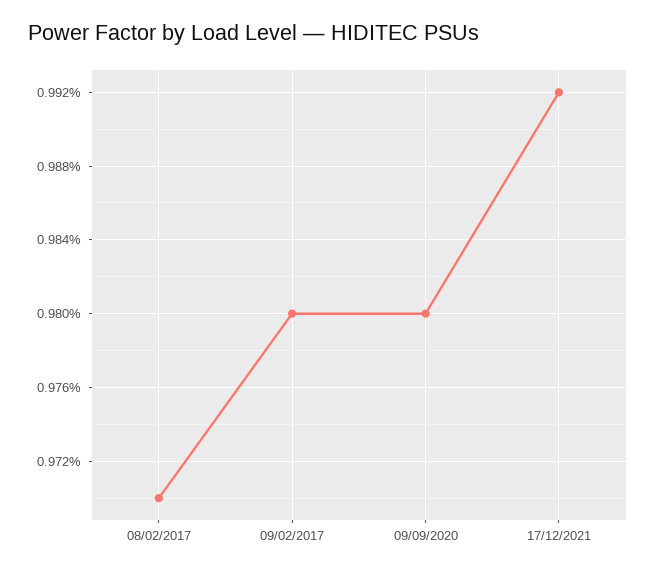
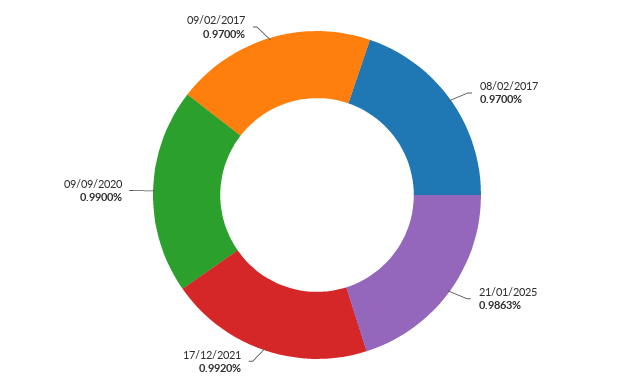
09/02/2017: 0.98 -> 0.97
09/09/2020: 0.98 -> 0.99
21/01/2025: none -> 0.9863

